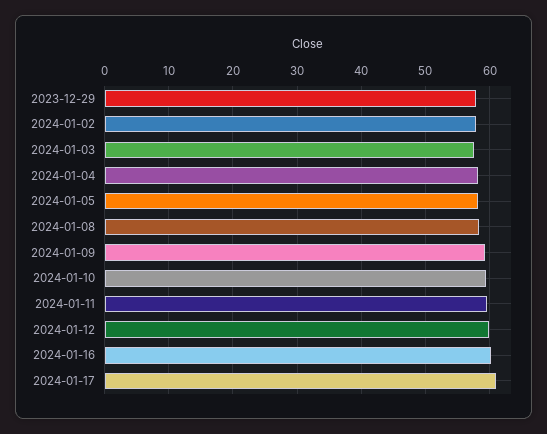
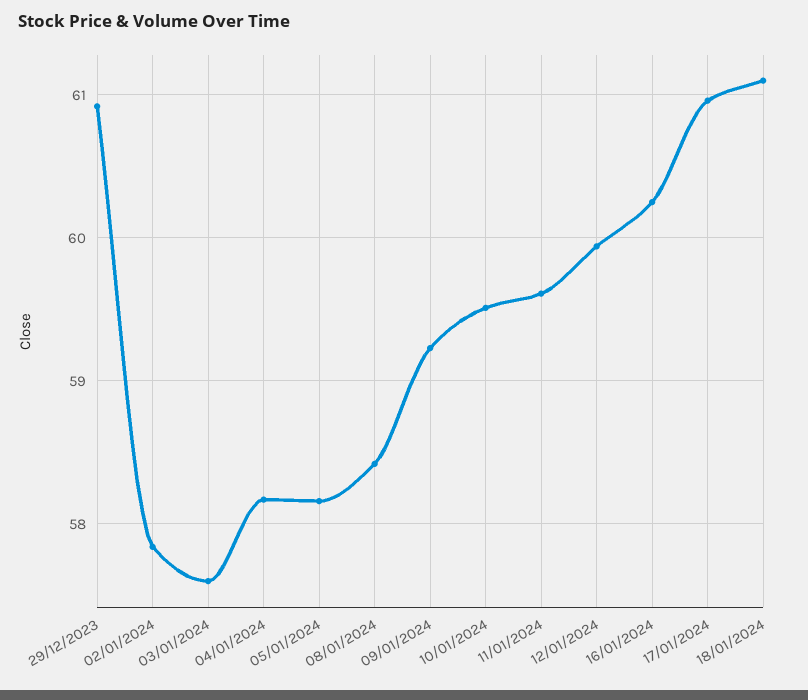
2023-12-29: 58 -> 60.9
18/01/2024: none -> 61.1

